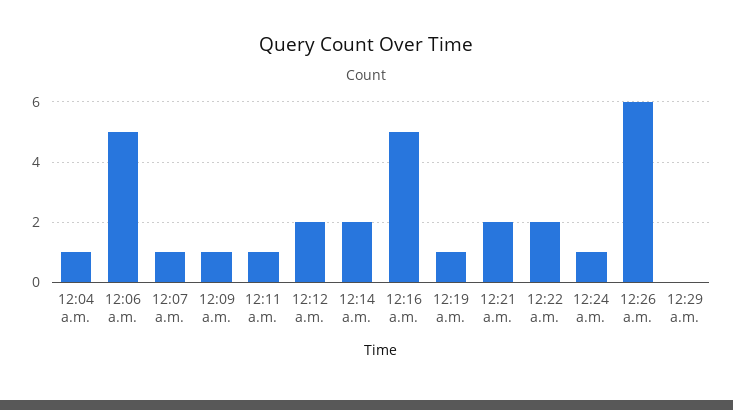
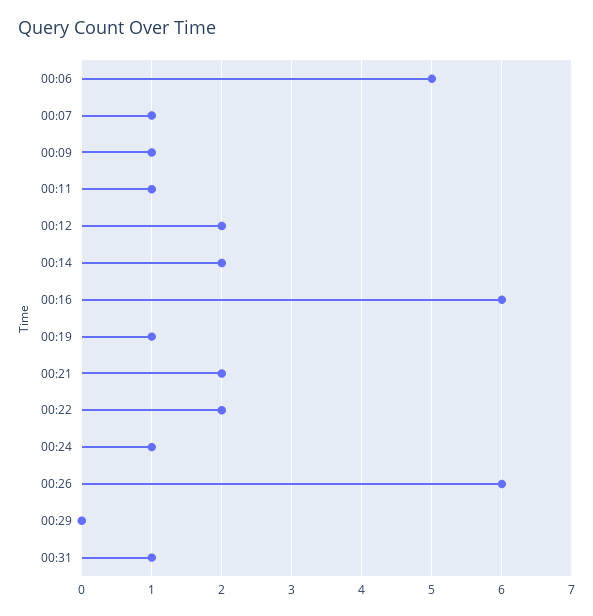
12:04 a.m.: 1 -> none
12:16 a.m.: 5 -> 6
00:31: none -> 1

